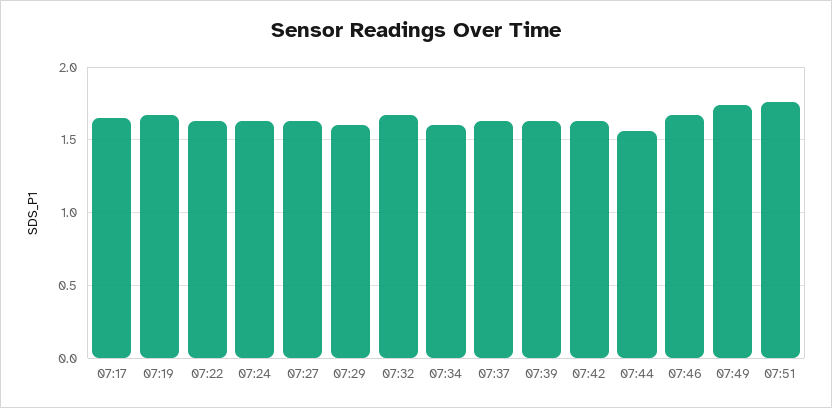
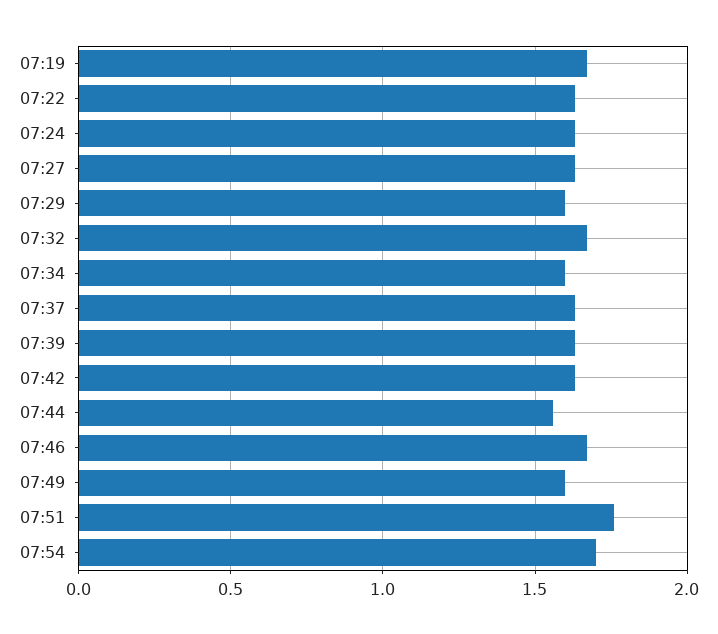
07:17: 1.65 -> none
07:49: 1.75 -> 1.6
07:54: none -> 1.7

